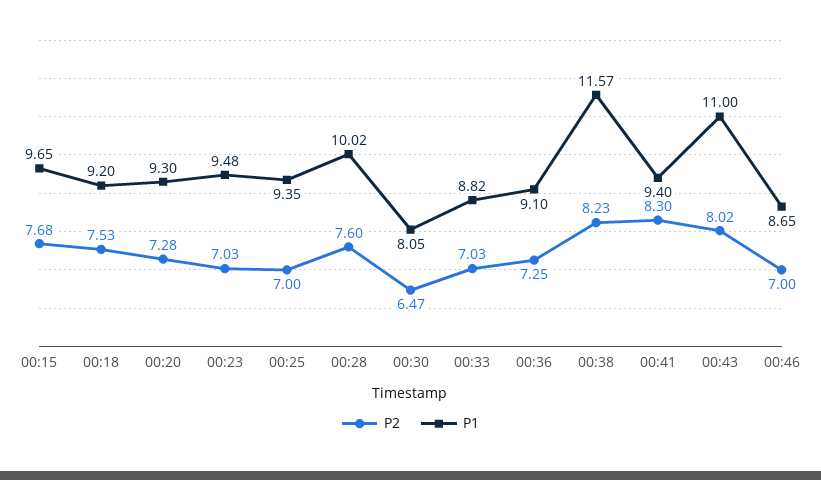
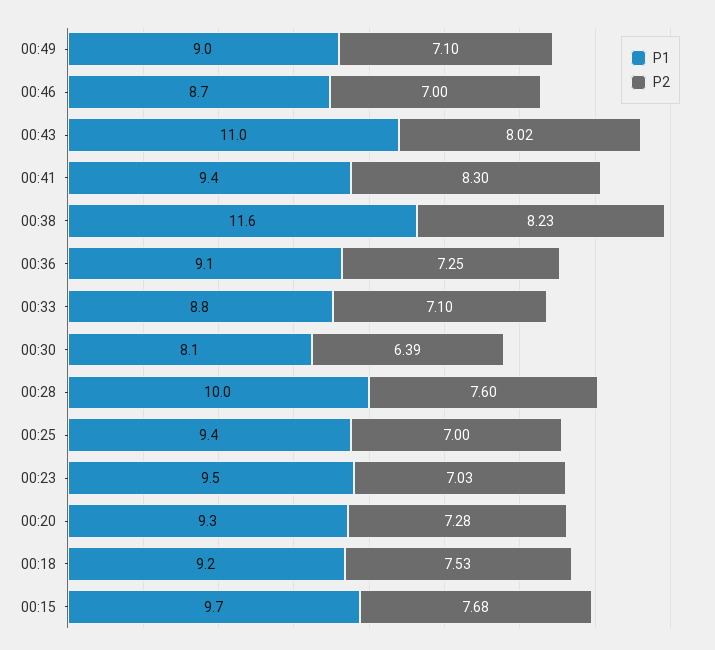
P2, 00:30: 6.47 -> 6.39
P2, 00:33: 7.03 -> 7.1
P1, 00:49: none -> 9
P2, 00:49: none -> 7.1

